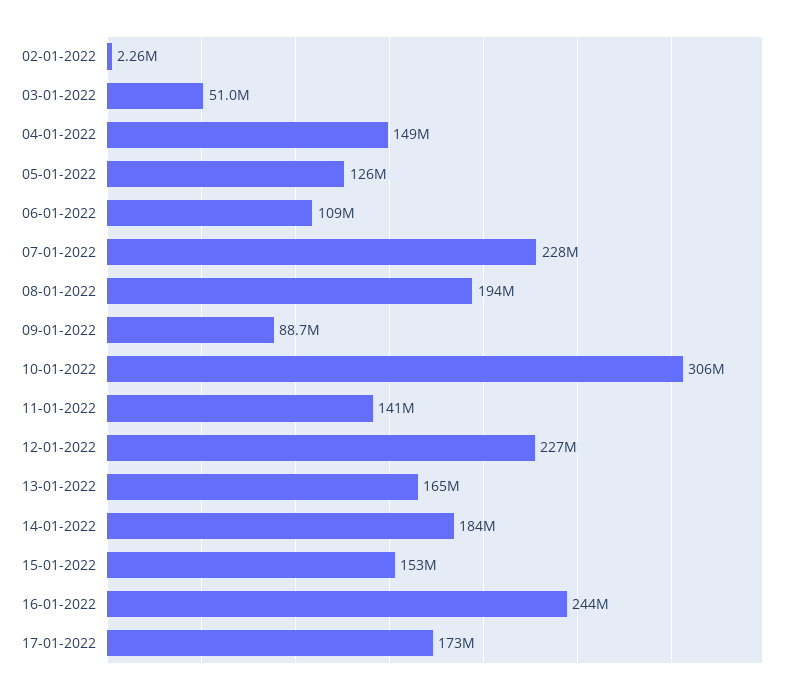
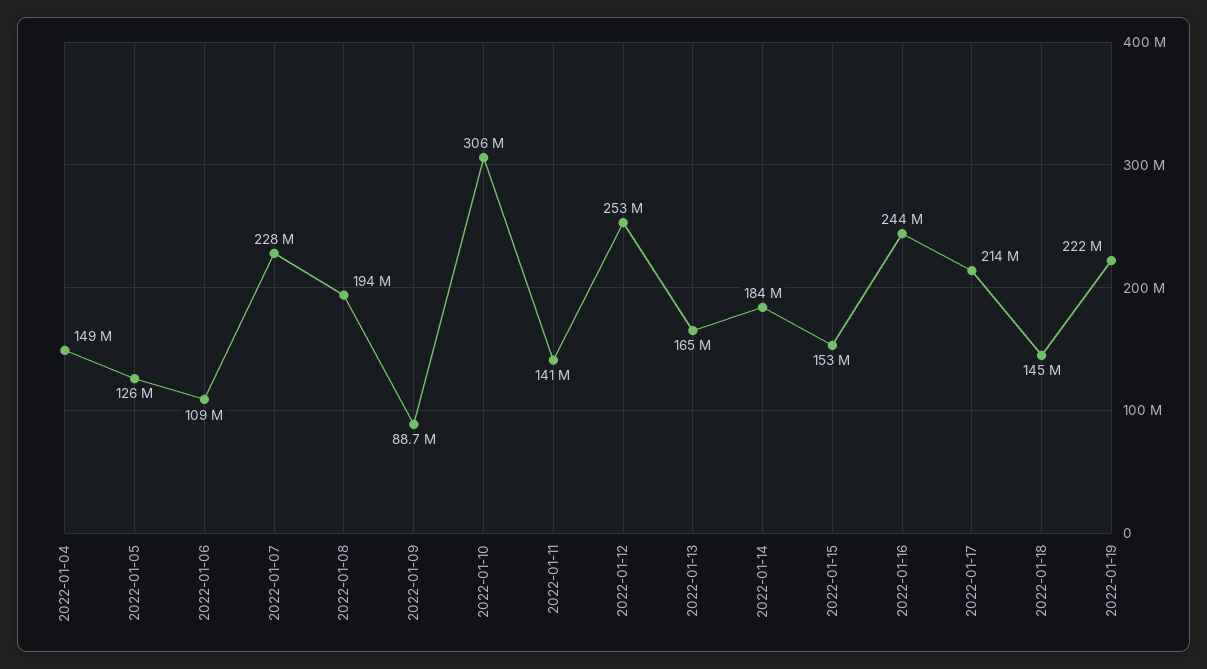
02-01-2022: 2260000 -> none
03-01-2022: 51000000 -> none
12-01-2022: 227000000 -> 253000000
17-01-2022: 173000000 -> 214000000
2022-01-18: none -> 145000000
2022-01-19: none -> 222000000

